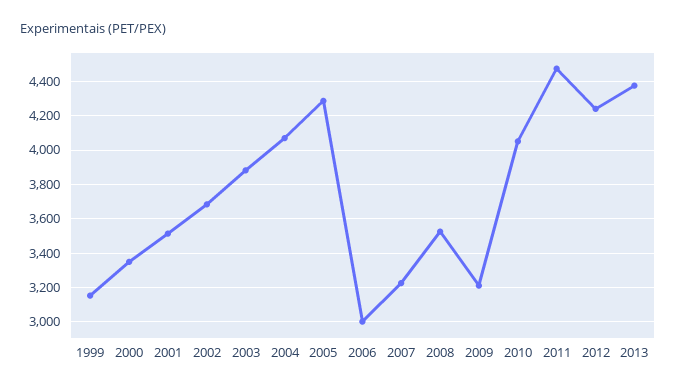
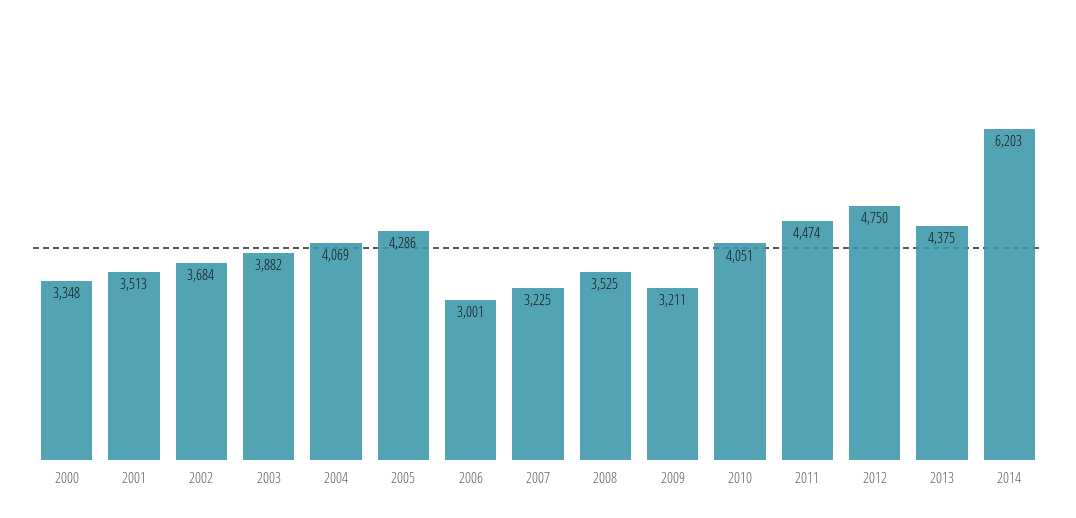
1999: 3150 -> none
2012: 4250 -> 4750
2014: none -> 6203

